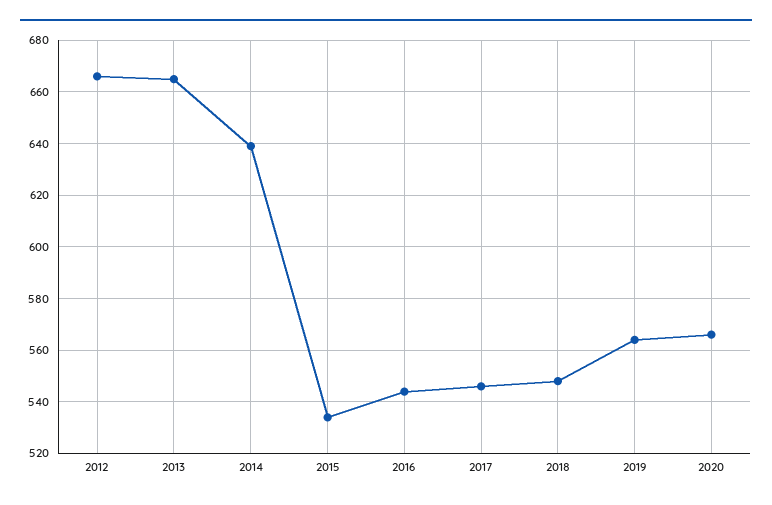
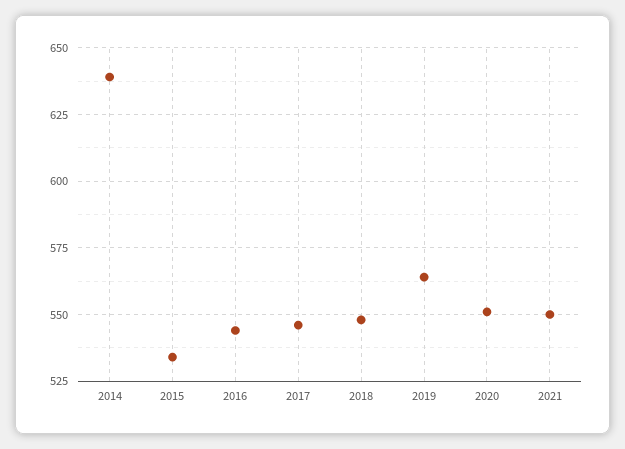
2012: 665 -> none
2013: 665 -> none
2020: 565 -> 550
2021: none -> 550

